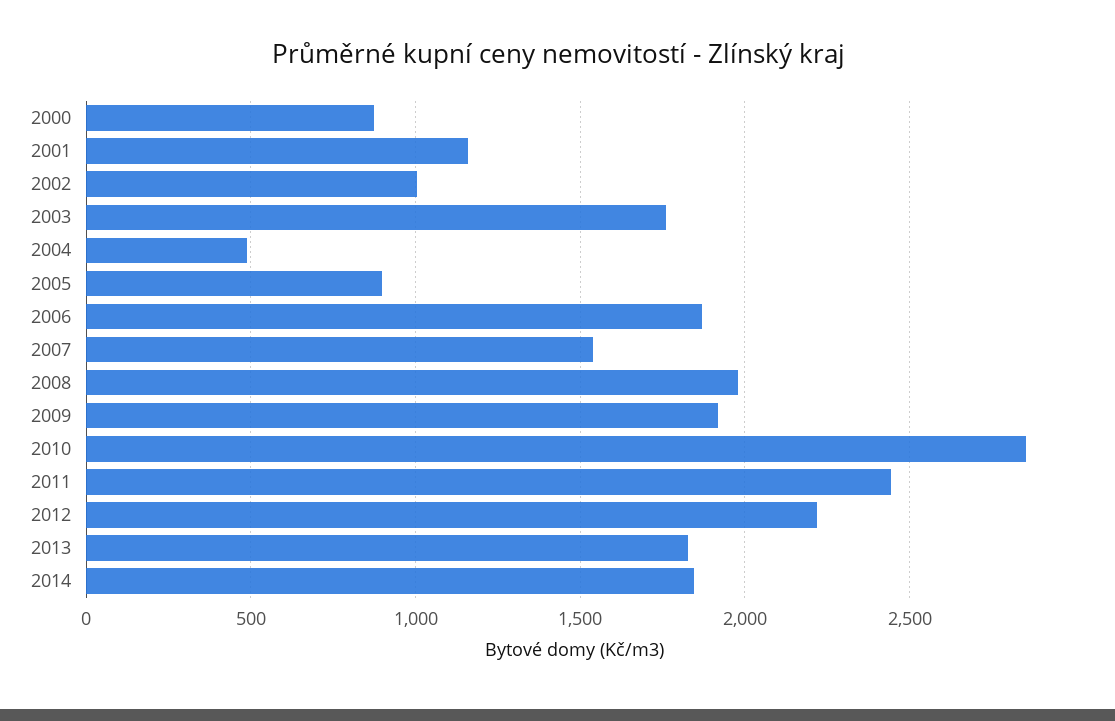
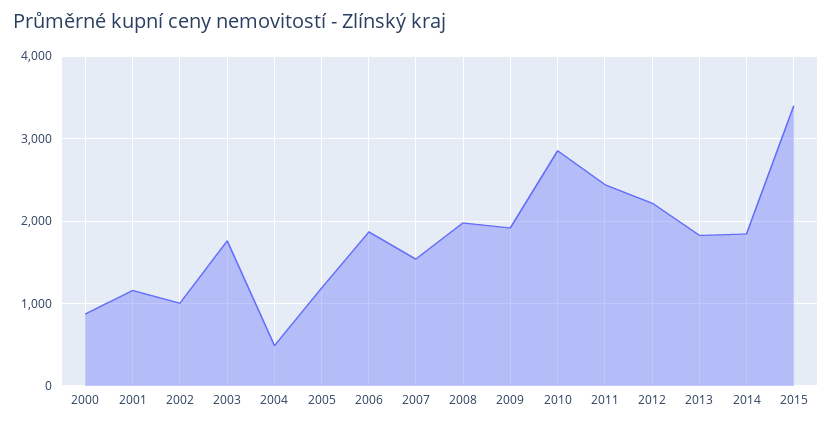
2005: 900 -> 1200
2015: none -> 3400

